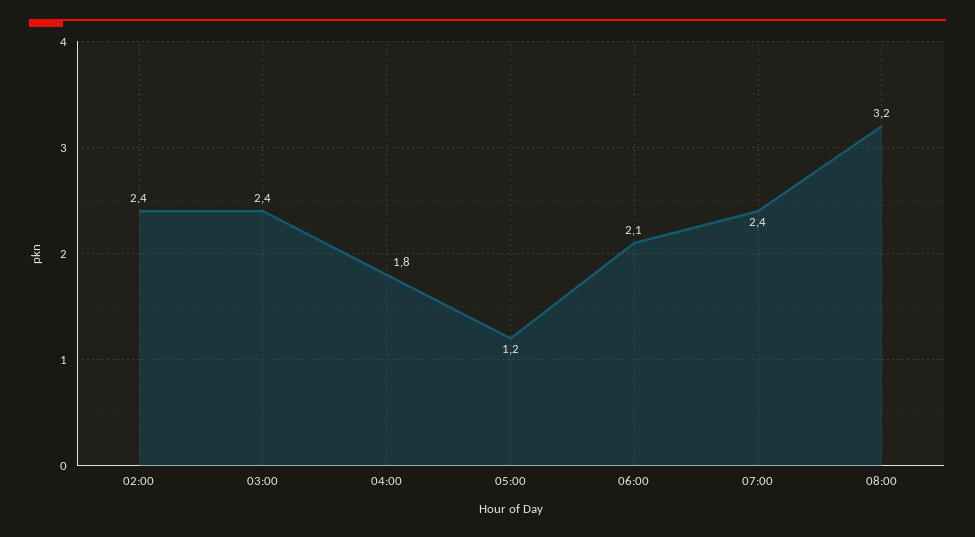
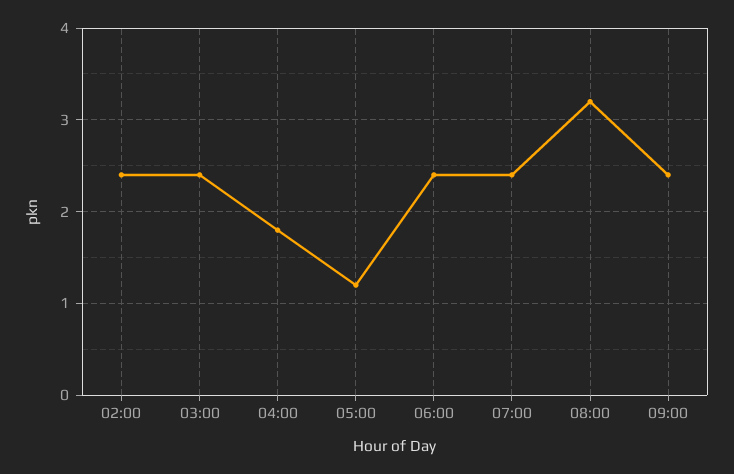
06:00: 2.1 -> 2.4
09:00: none -> 2.4

